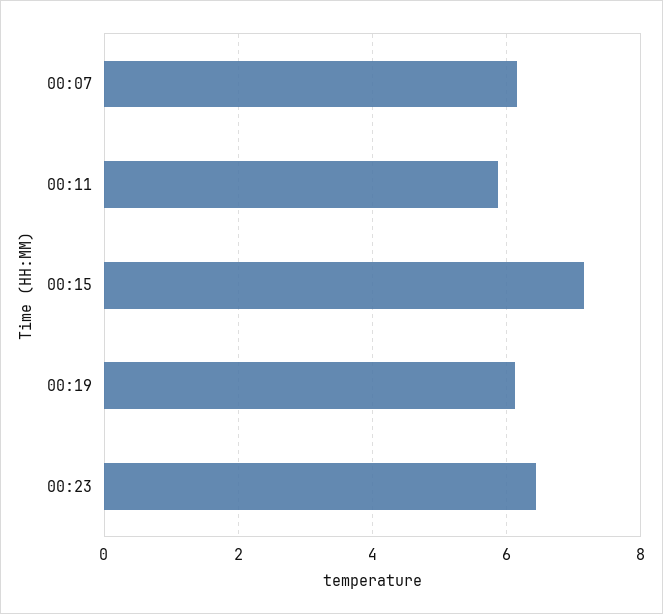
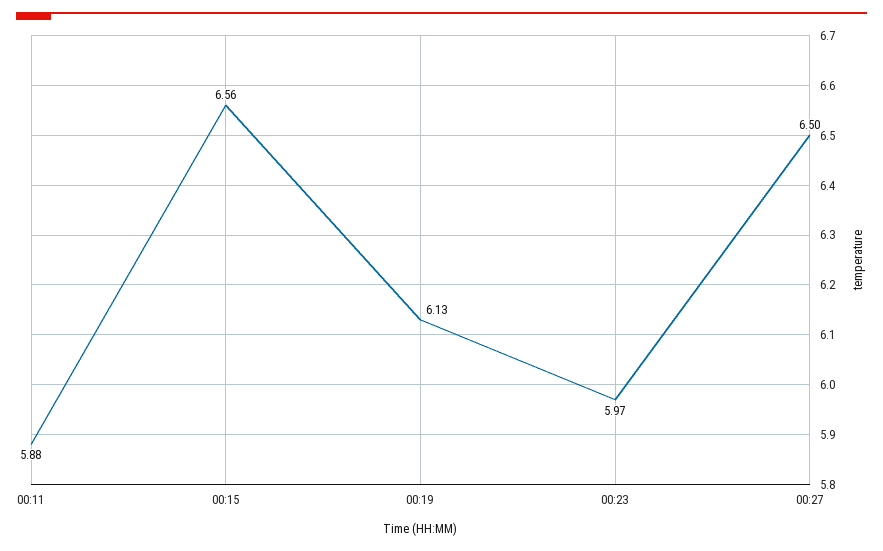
00:07: 6.2 -> none
00:15: 7.2 -> 6.56
00:23: 6.4 -> 5.97
00:27: none -> 6.5

